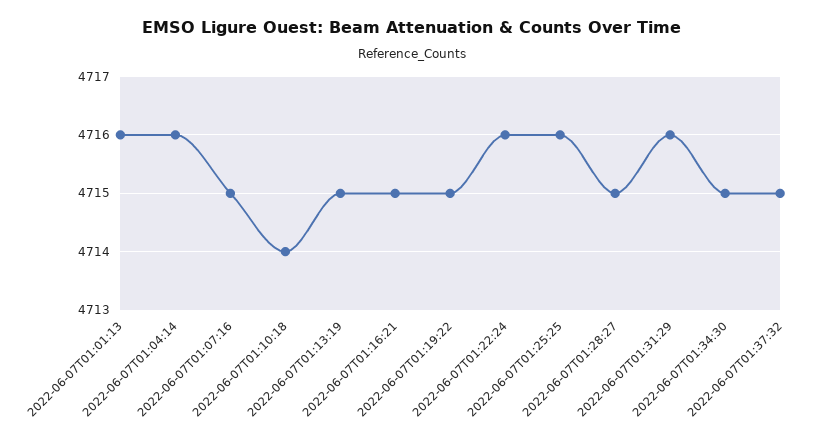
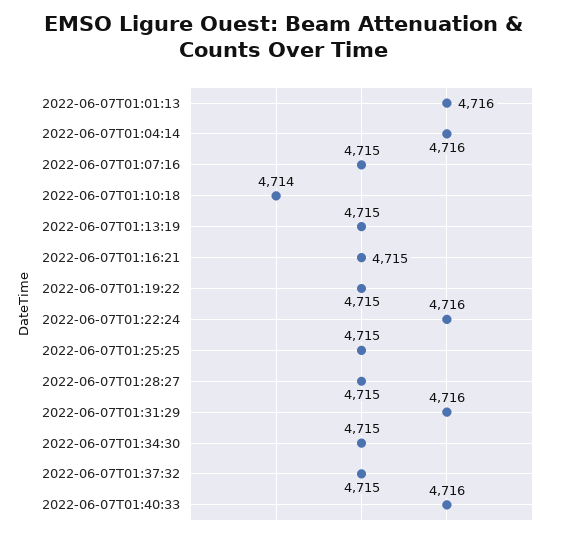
2022-06-07T01:25:25: 4716 -> 4715
2022-06-07T01:40:33: none -> 4716

